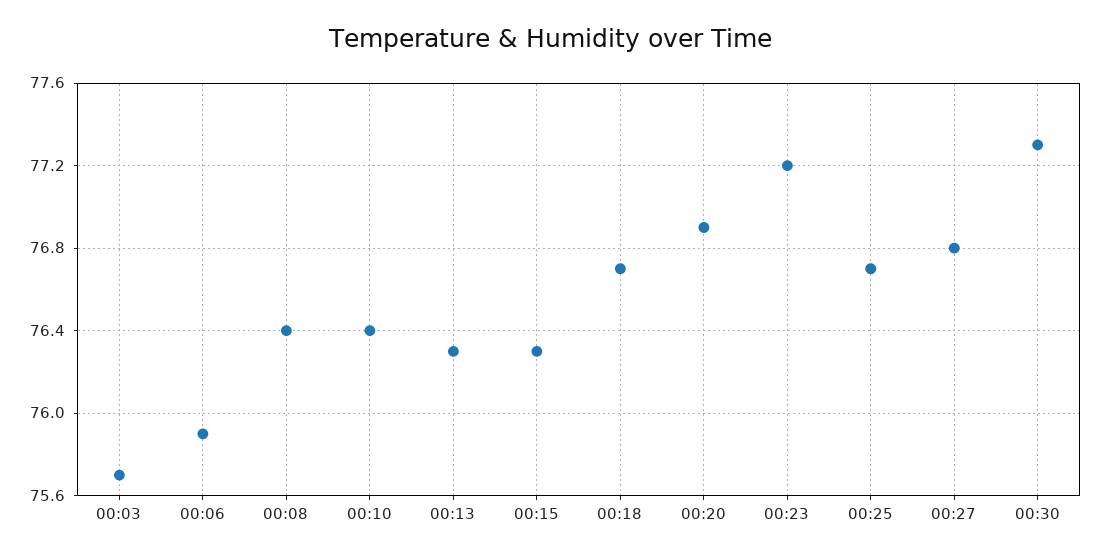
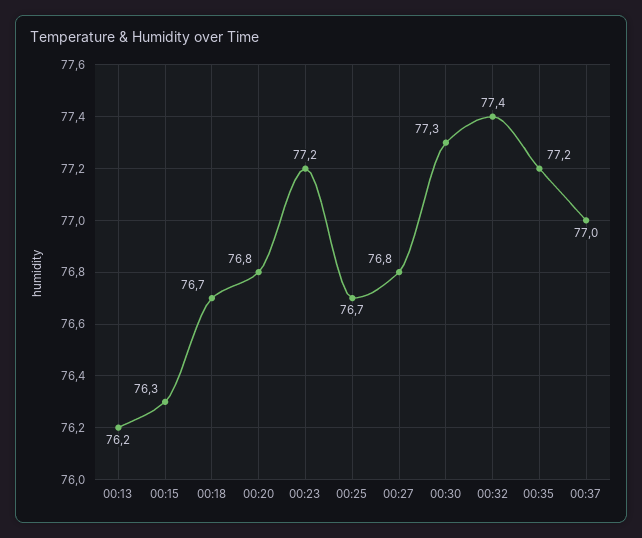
00:03: 75.7 -> none
00:06: 75.9 -> none
00:08: 76.4 -> none
00:10: 76.4 -> none
00:13: 76.3 -> 76.2
00:20: 76.9 -> 76.8
00:32: none -> 77.4
00:35: none -> 77.2
00:37: none -> 77

